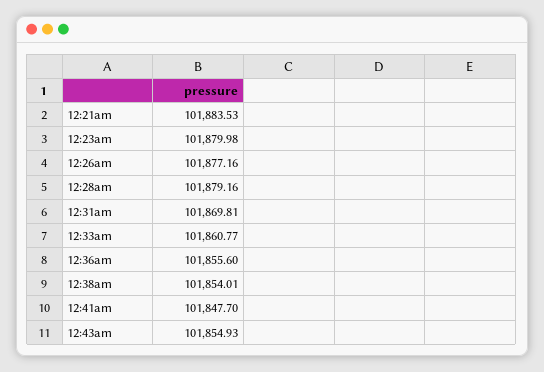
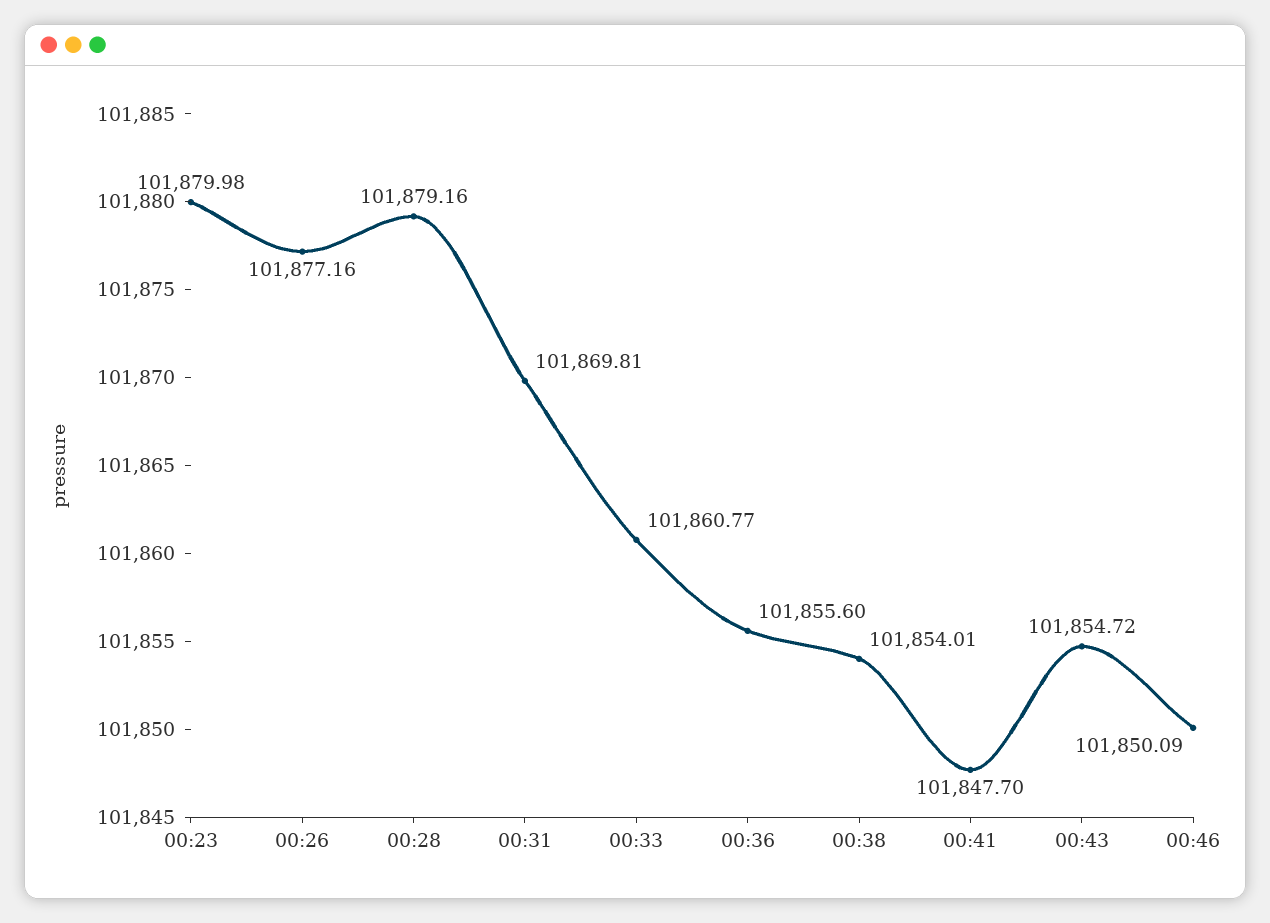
12:21am: 101883.53 -> none
12:43am: 101854.93 -> 101854.72
00:46: none -> 101850.09

